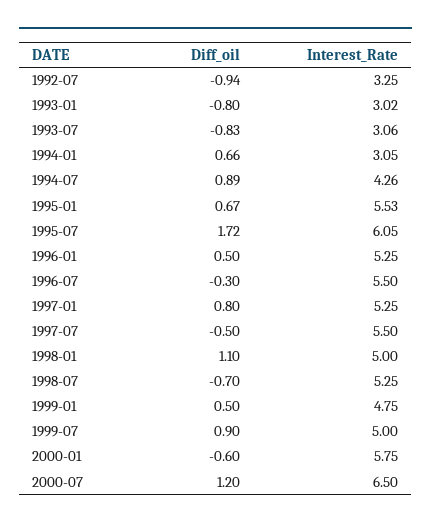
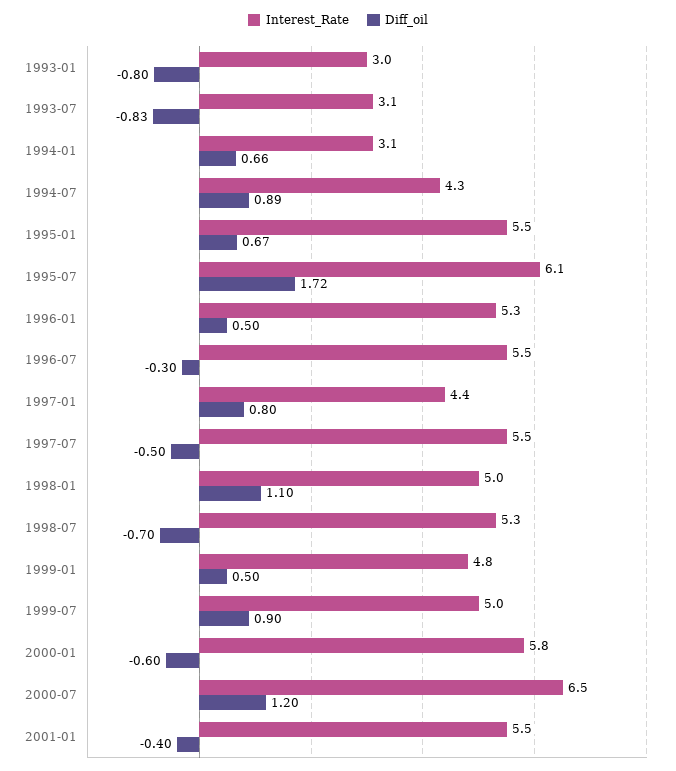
Diff_oil, 1992-07: -0.94 -> none
Interest_Rate, 1992-07: 3.25 -> none
Interest_Rate, 1997-01: 5.25 -> 4.4
Interest_Rate, 2001-01: none -> 5.5
Diff_oil, 2001-01: none -> -0.4

